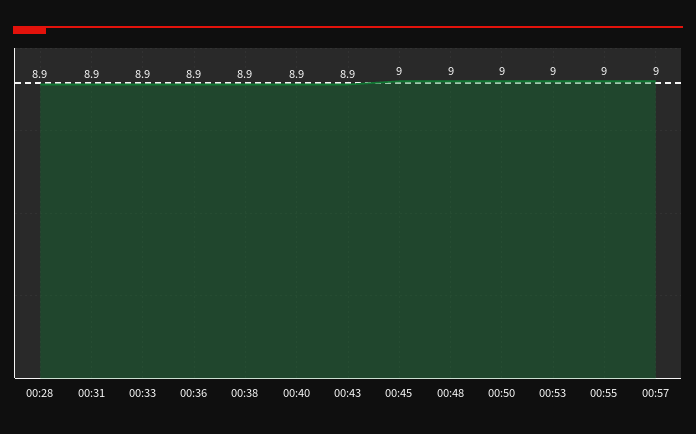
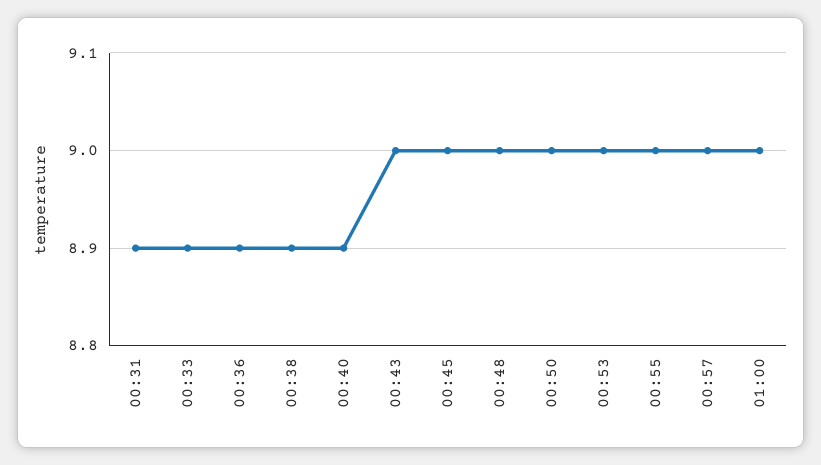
00:28: 8.9 -> none
00:43: 8.9 -> 9
01:00: none -> 9

